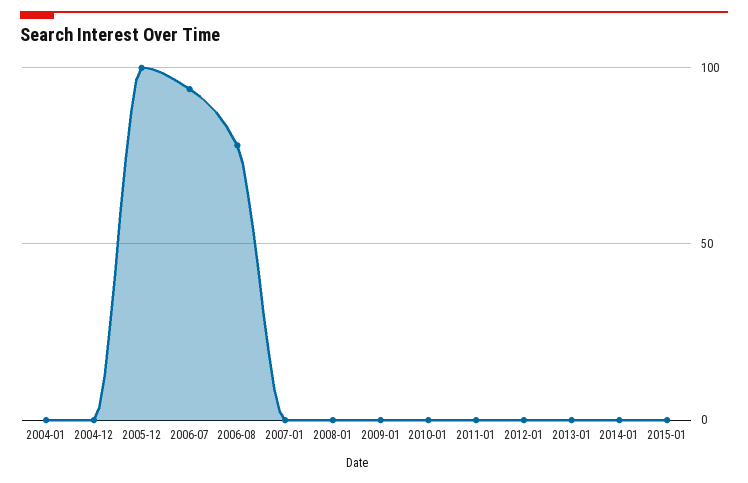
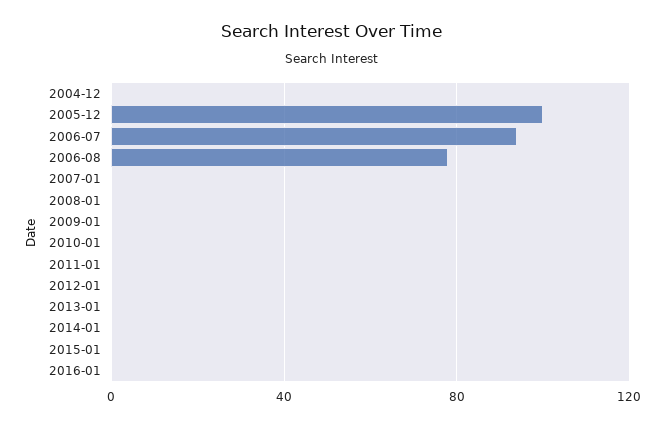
2004-01: 0 -> none
2016-01: none -> 0

